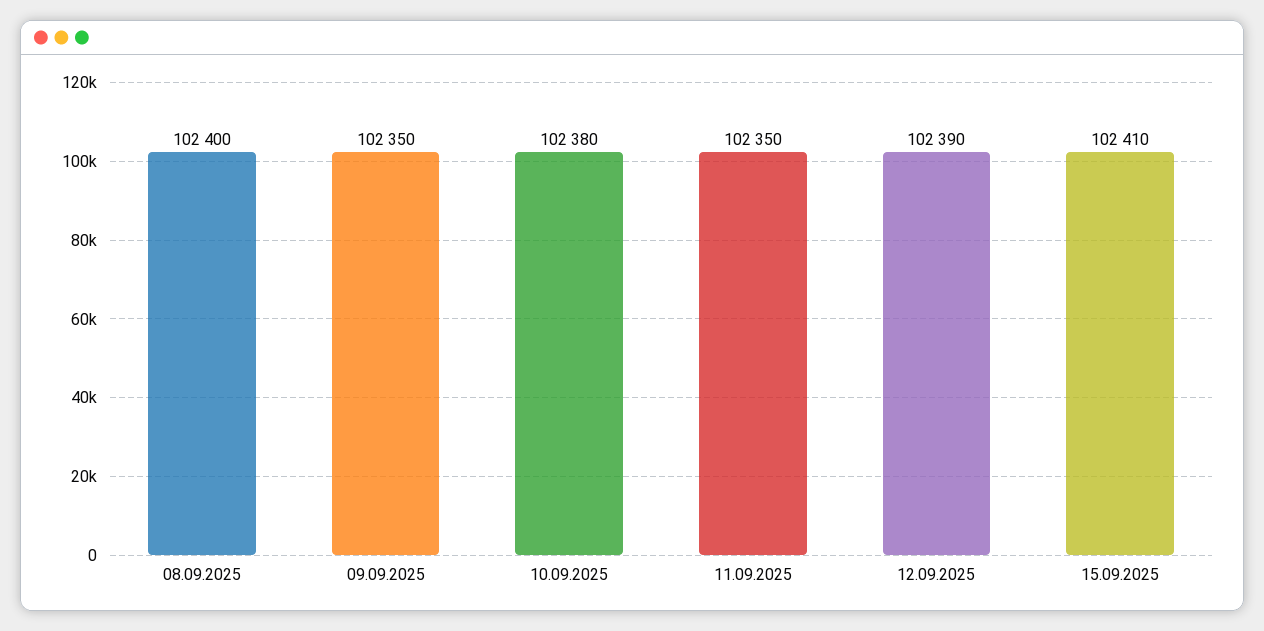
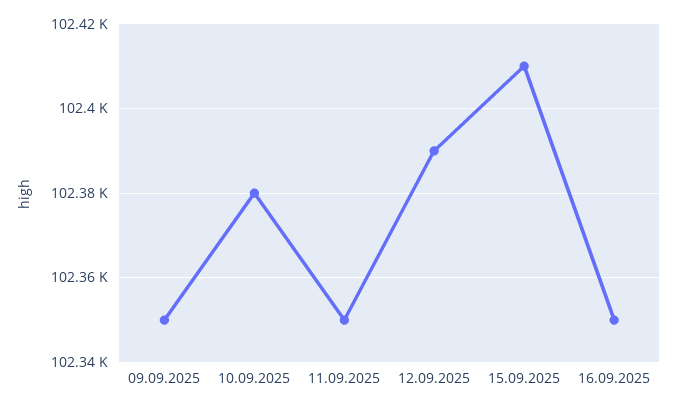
08.09.2025: 102400 -> none
16.09.2025: none -> 102350

